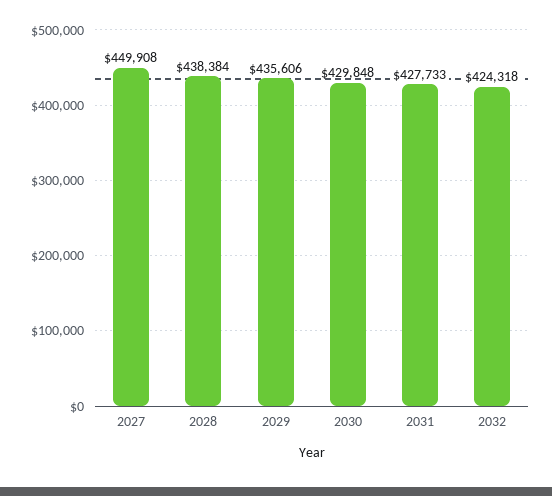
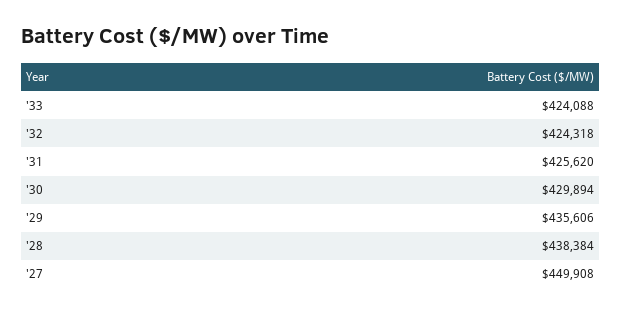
2030: 429848 -> 429894
2031: 427733 -> 425620
'33: none -> 424088

